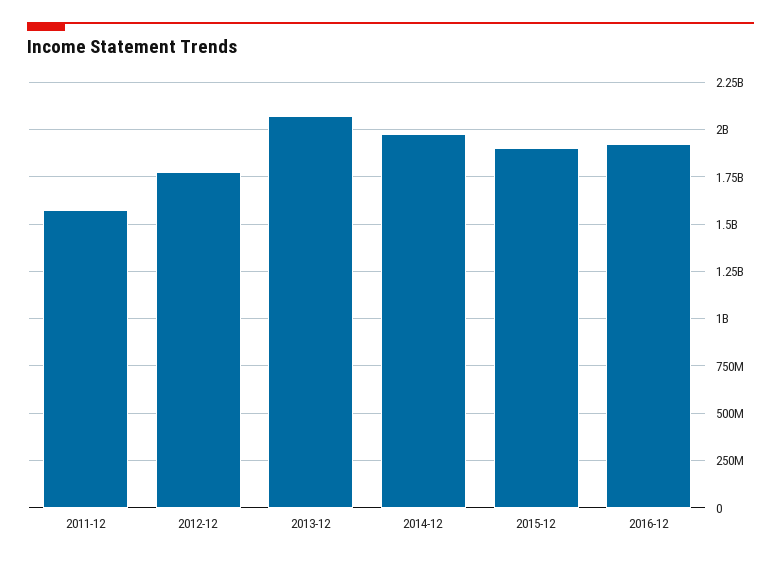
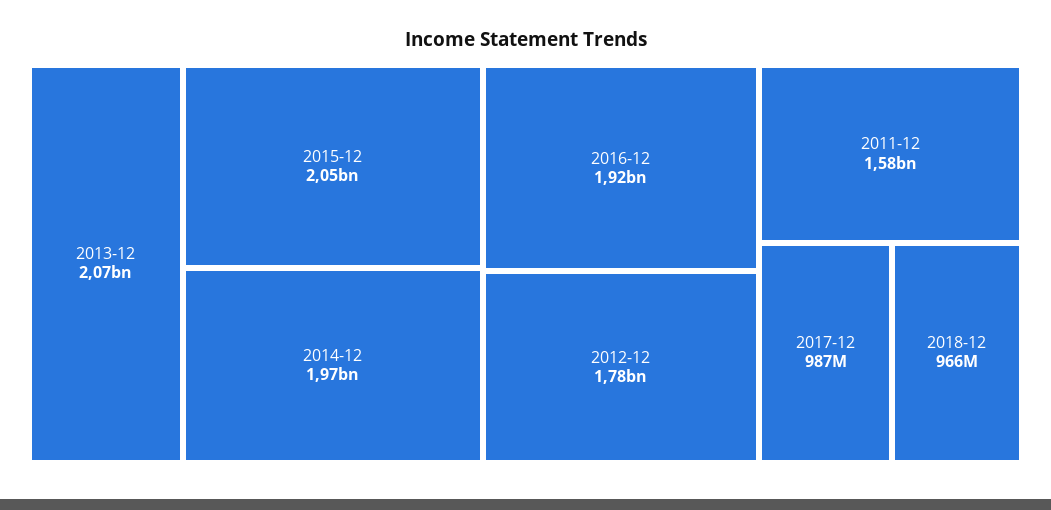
2015-12: 1900000000 -> 2050000000
2017-12: none -> 987000000
2018-12: none -> 966000000

